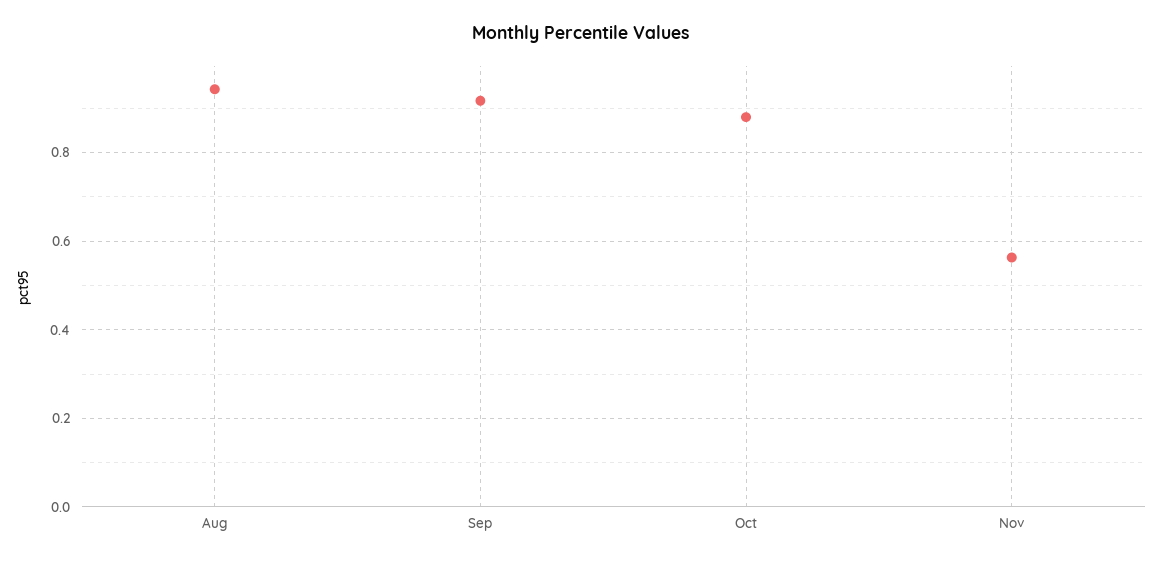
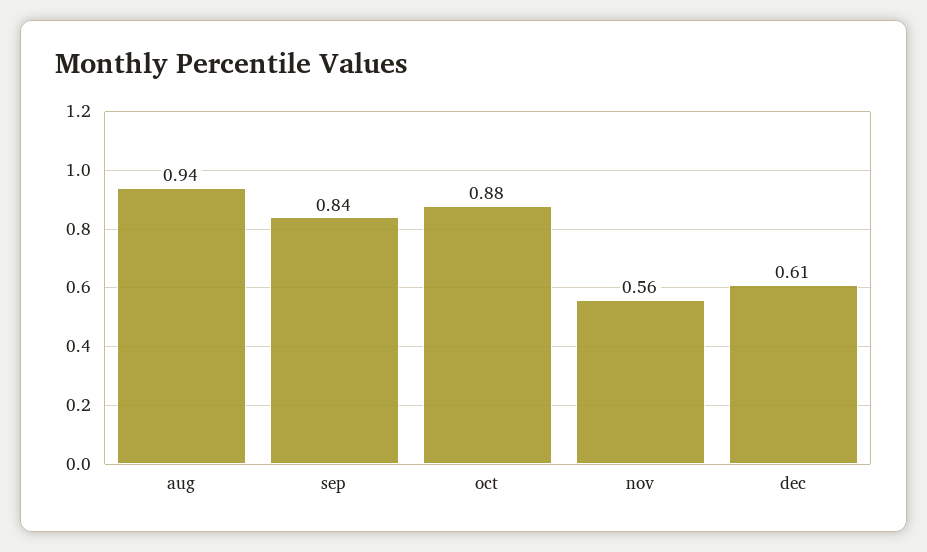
Sep: 0.92 -> 0.84
dec: none -> 0.61

